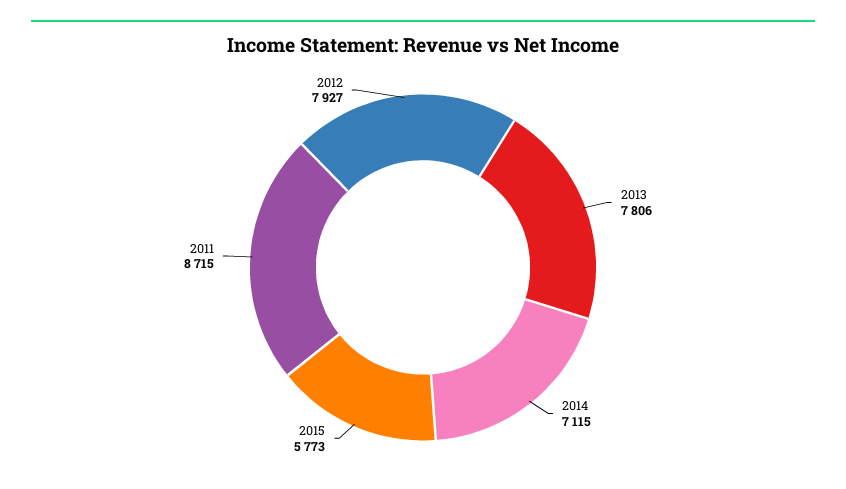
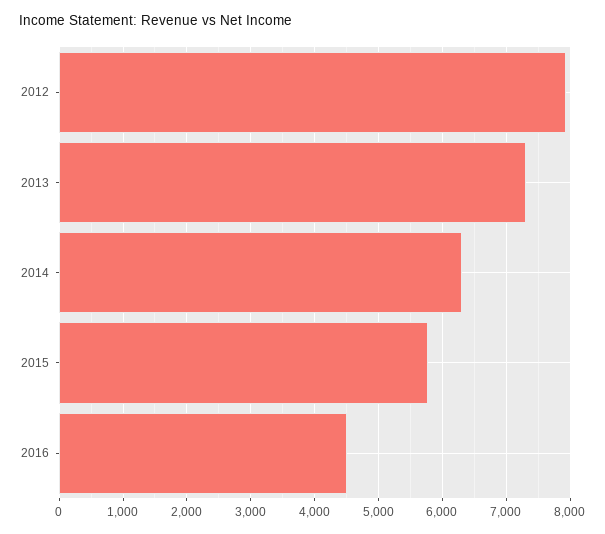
2013: 7806 -> 7300
2014: 7115 -> 6300
2011: 8715 -> none
2016: none -> 4500

